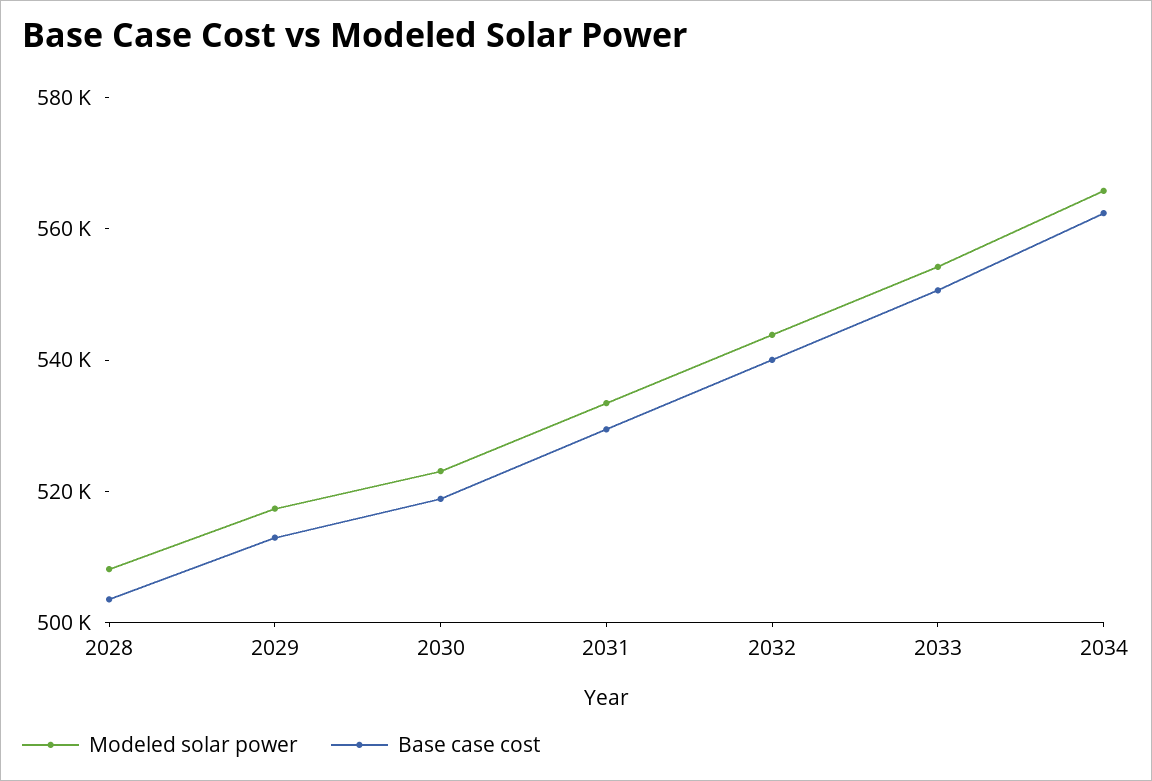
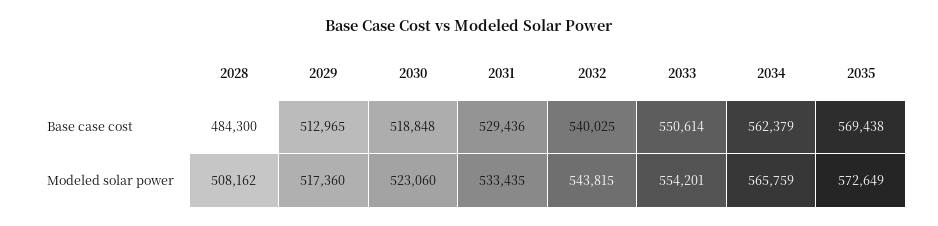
Base case cost, 2028: 505000 -> 484300
Base case cost, 2035: none -> 569438
Modeled solar power, 2035: none -> 572649

